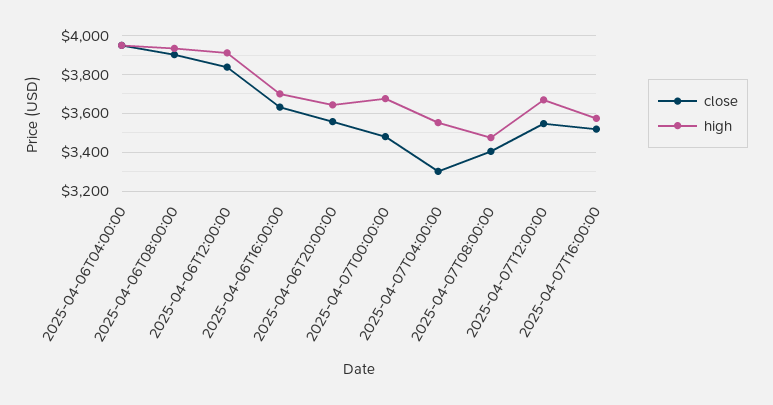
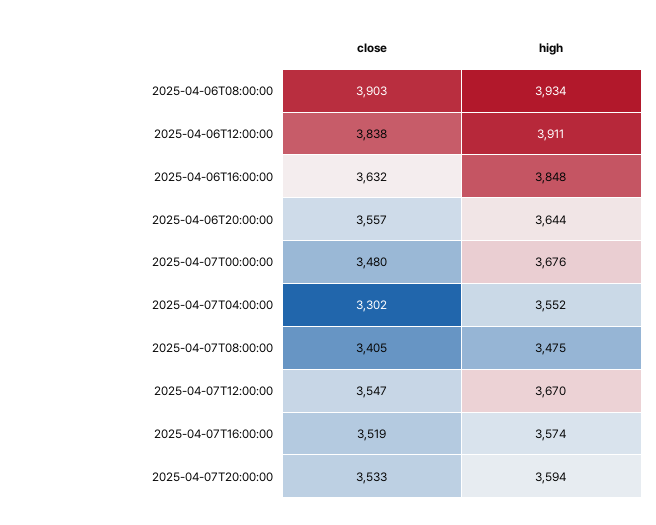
close, 2025-04-06T04:00:00: 3950 -> none
high, 2025-04-06T04:00:00: 3950 -> none
high, 2025-04-06T16:00:00: 3700 -> 3848
close, 2025-04-07T20:00:00: none -> 3533
high, 2025-04-07T20:00:00: none -> 3594

